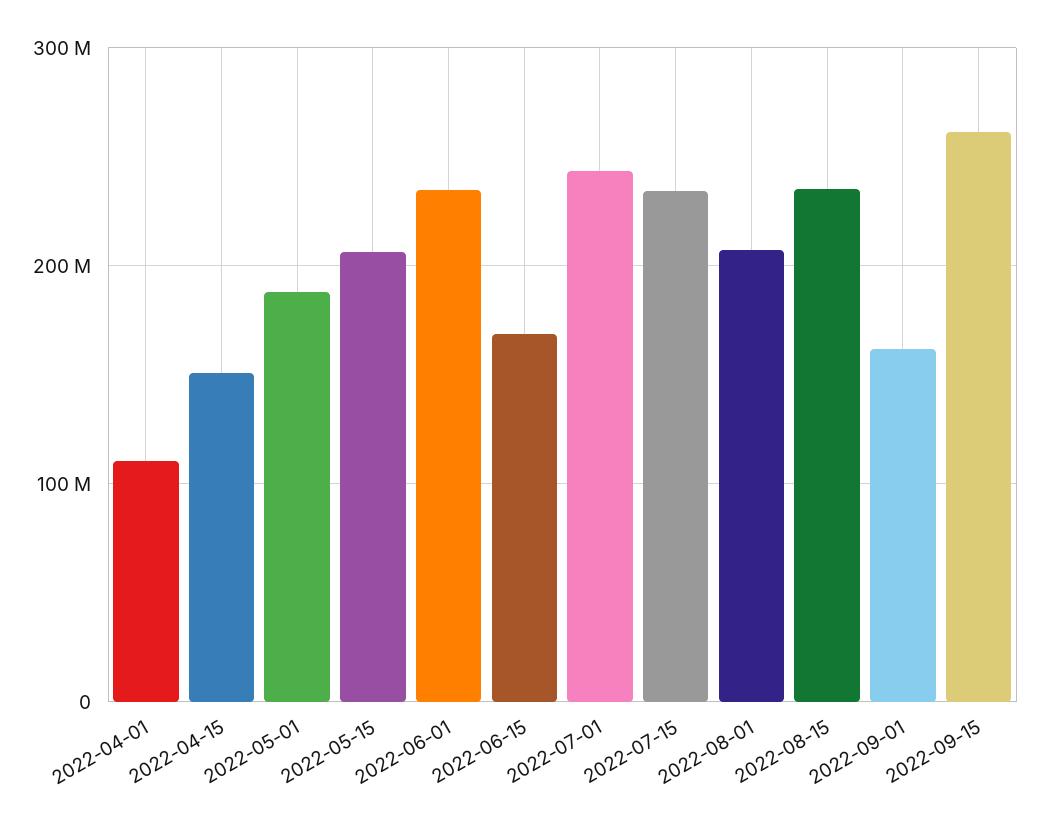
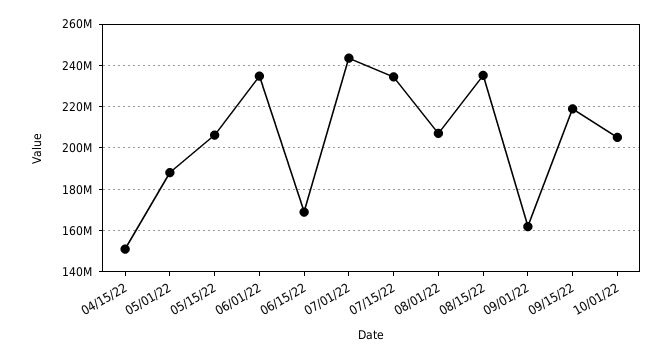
2022-04-01: 110000000 -> none
2022-09-15: 260000000 -> 220000000
10/01/22: none -> 205000000

